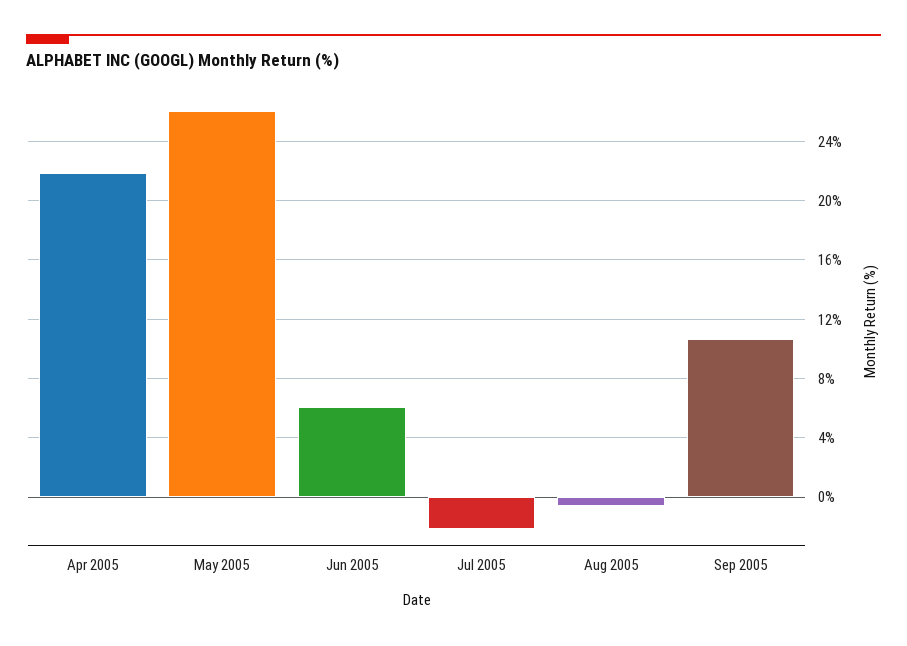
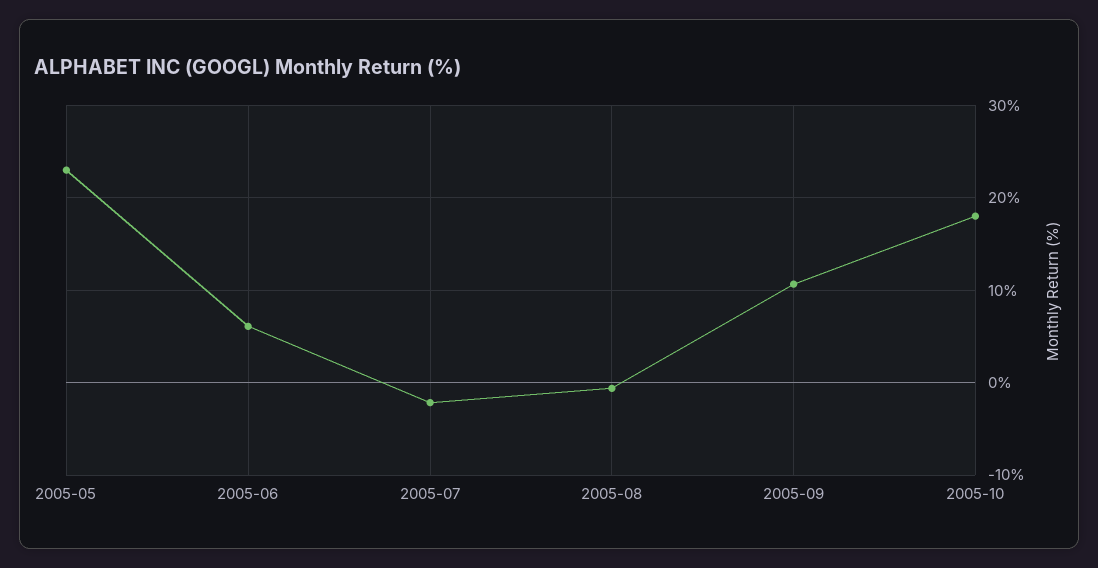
Apr 2005: 22 -> none
May 2005: 26 -> 23
2005-10: none -> 18

